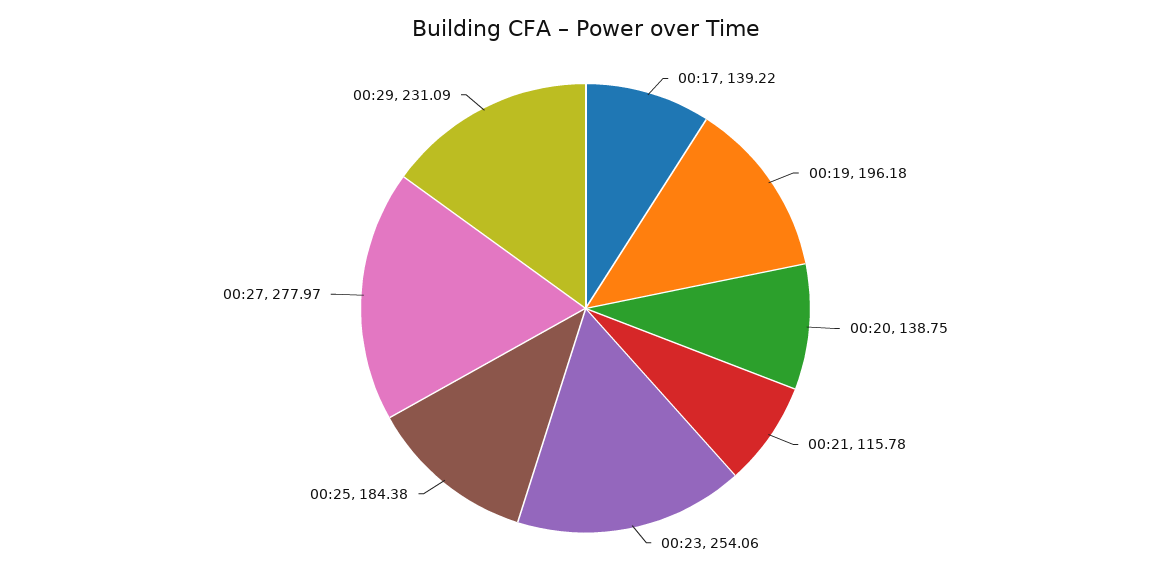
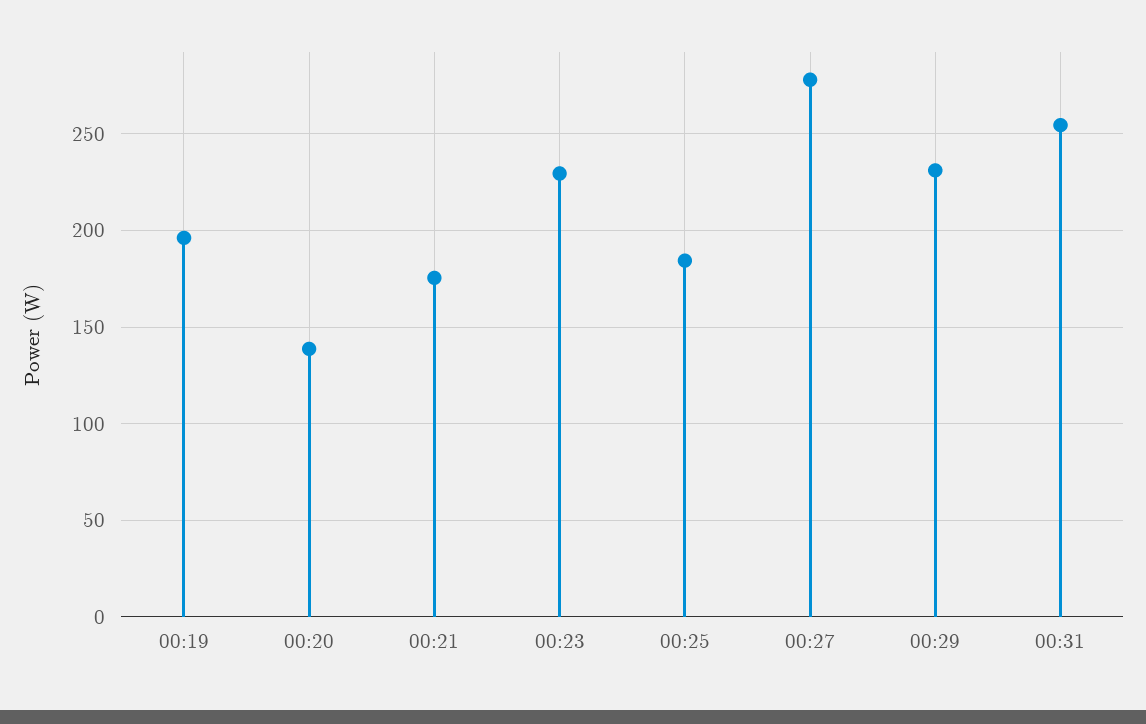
00:17: 139.22 -> none
00:21: 115.78 -> 175
00:23: 254.06 -> 230
00:31: none -> 255

